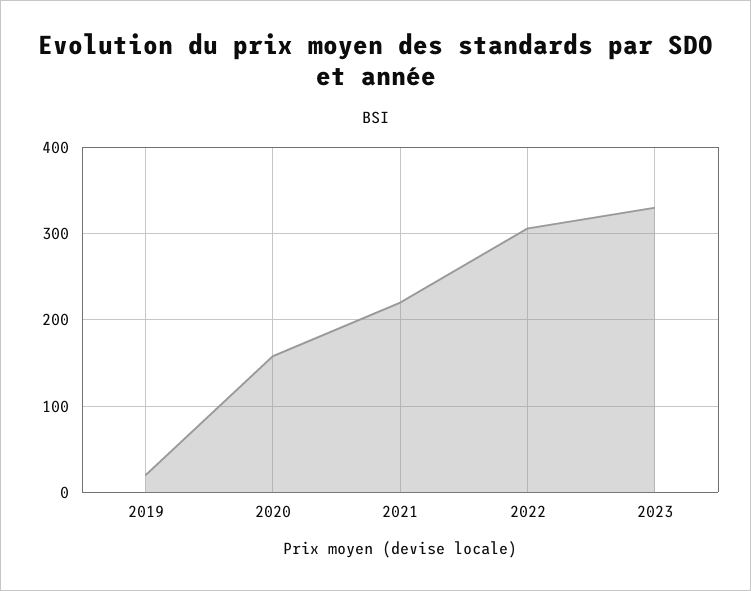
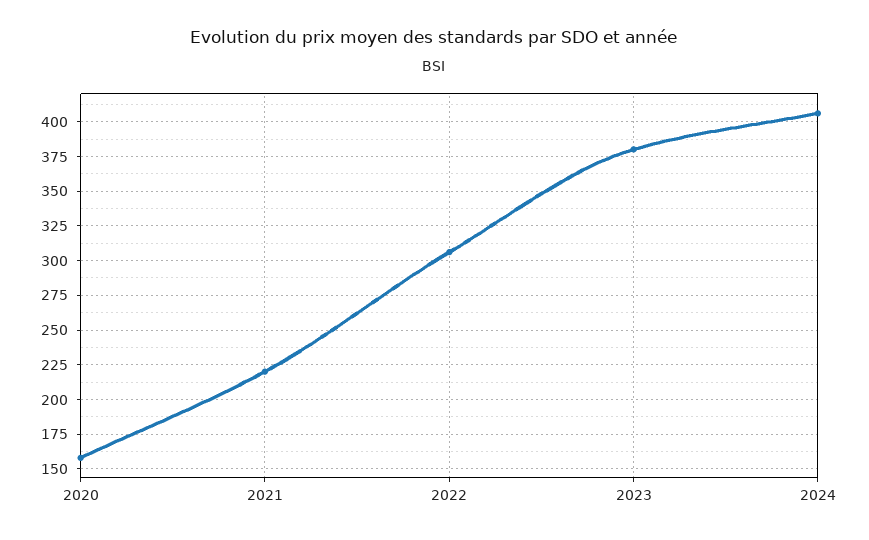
2019: 20 -> none
2023: 330 -> 380
2024: none -> 405

